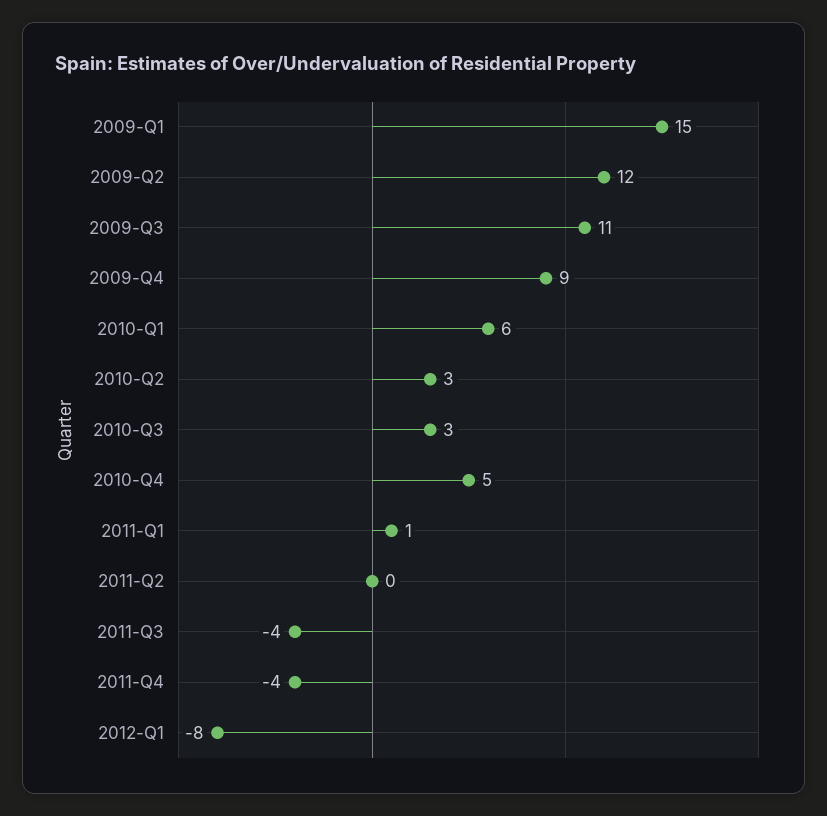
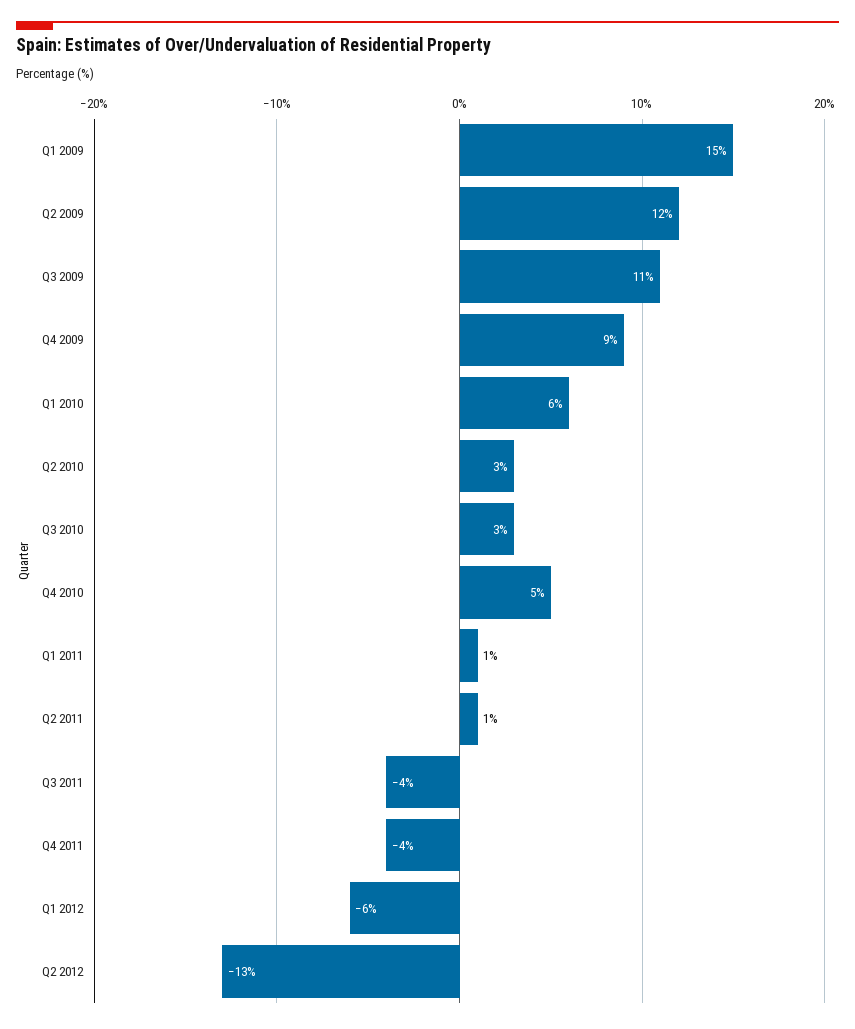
2011-Q2: 0 -> 1
2012-Q1: -8 -> -6
Q2 2012: none -> -13

